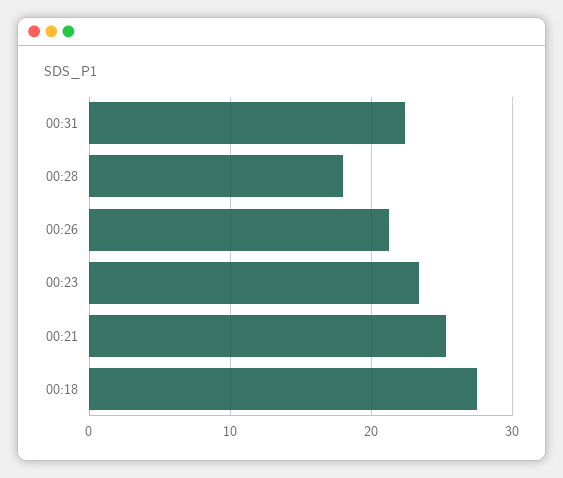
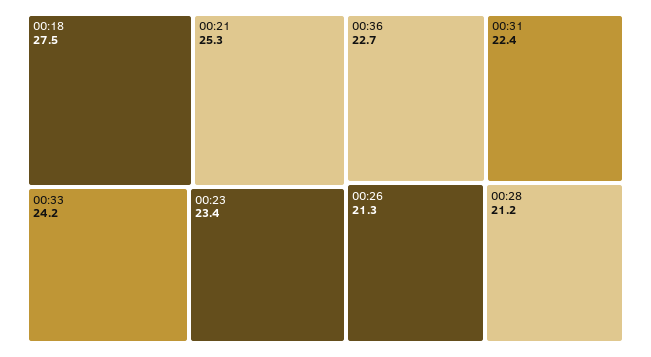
00:28: 18 -> 21.2
00:33: none -> 24.2
00:36: none -> 22.7

